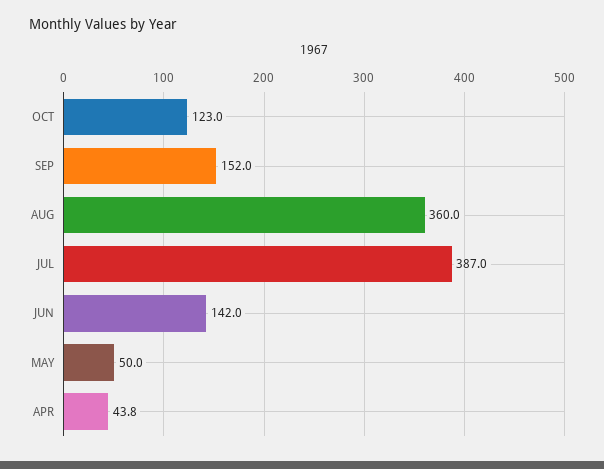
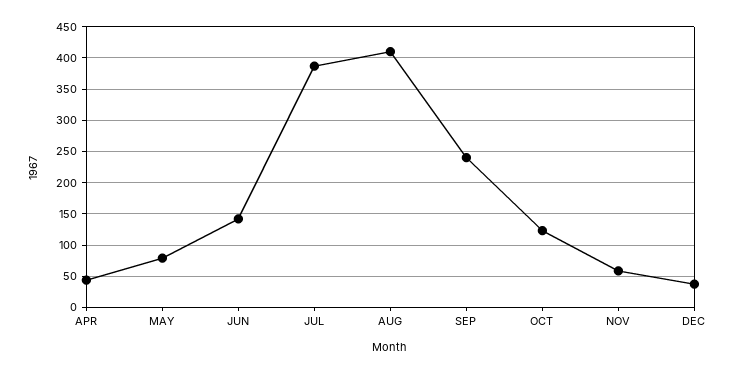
SEP: 152 -> 240
AUG: 360 -> 410
MAY: 50 -> 80
NOV: none -> 60
DEC: none -> 40

